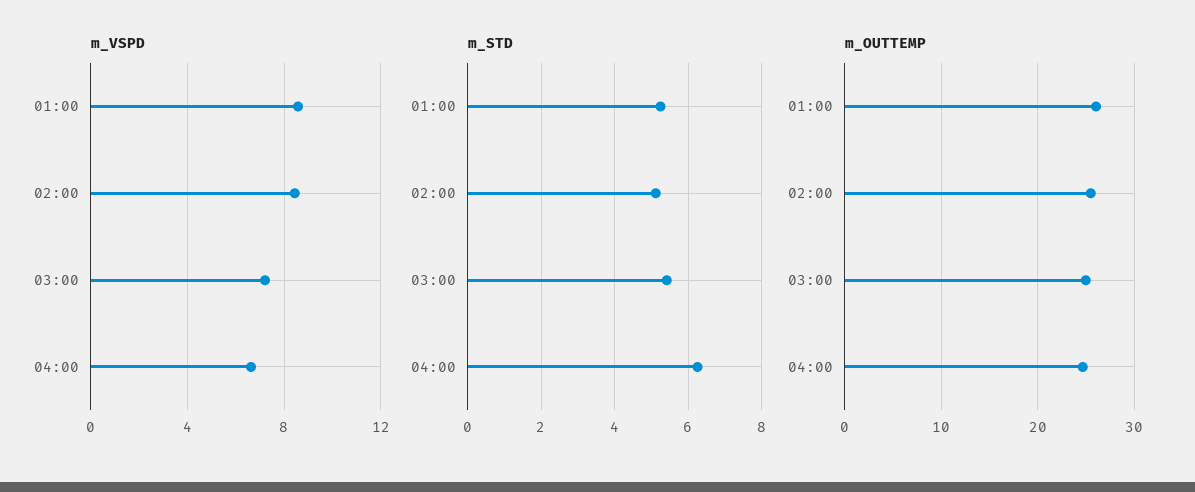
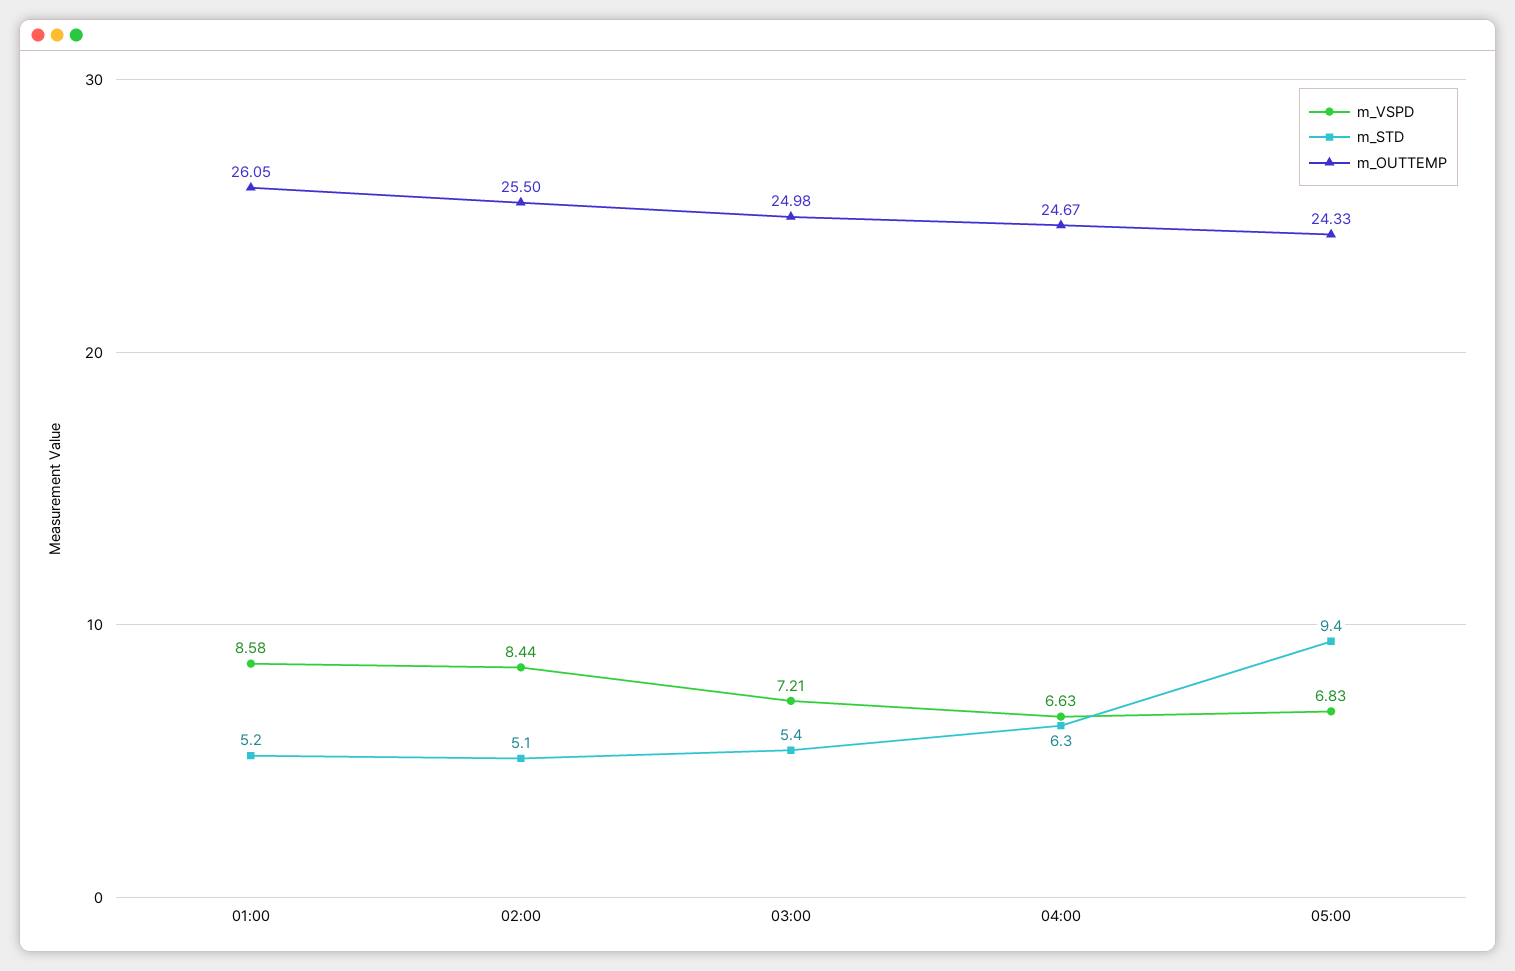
m_VSPD, 05:00: none -> 6.83
m_STD, 05:00: none -> 9.4
m_OUTTEMP, 05:00: none -> 24.33

